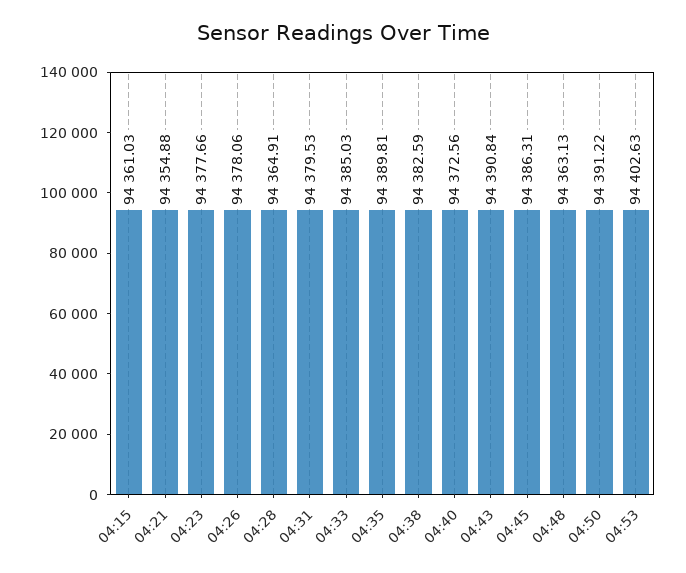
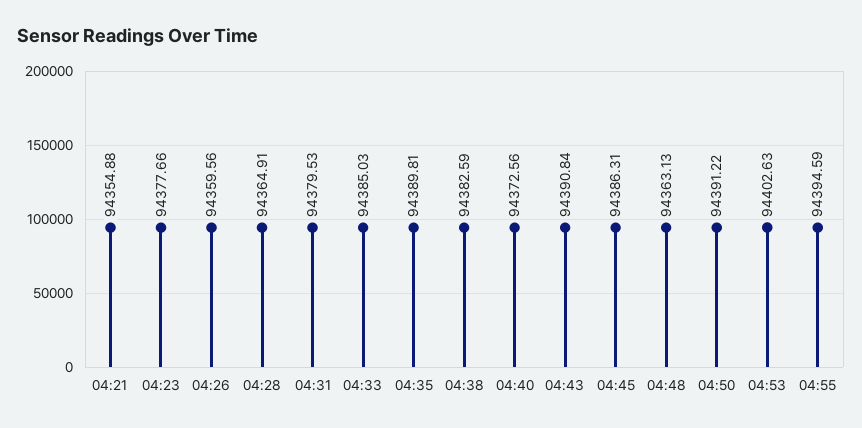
04:15: 94361.03 -> none
04:26: 94378.06 -> 94359.56
04:55: none -> 94394.59

